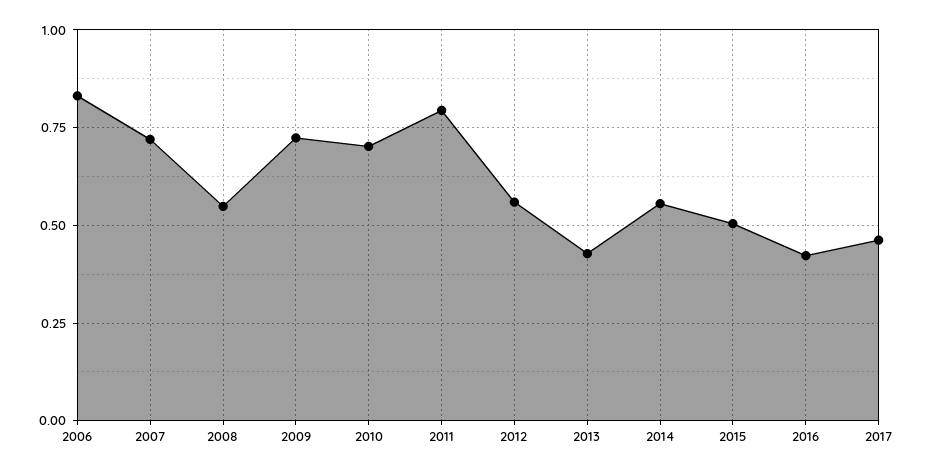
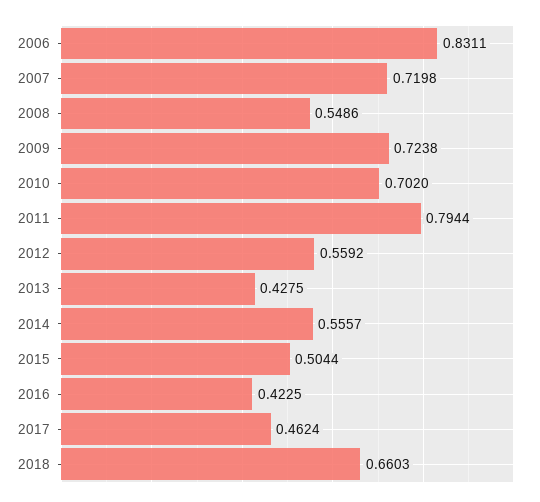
2018: none -> 0.6603

